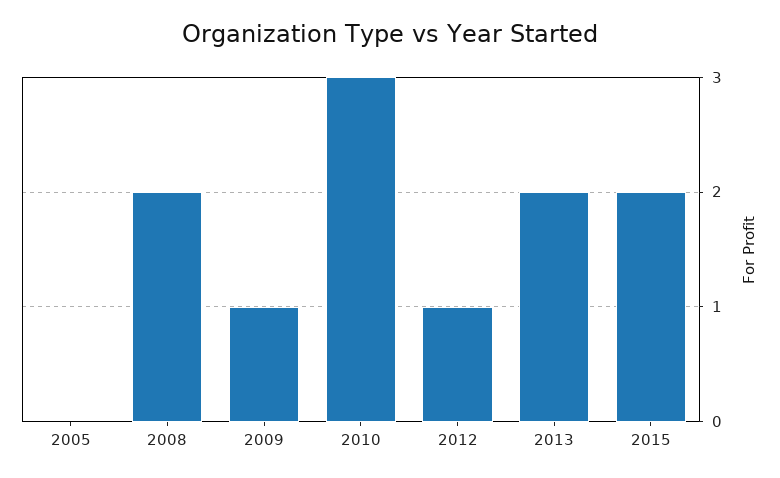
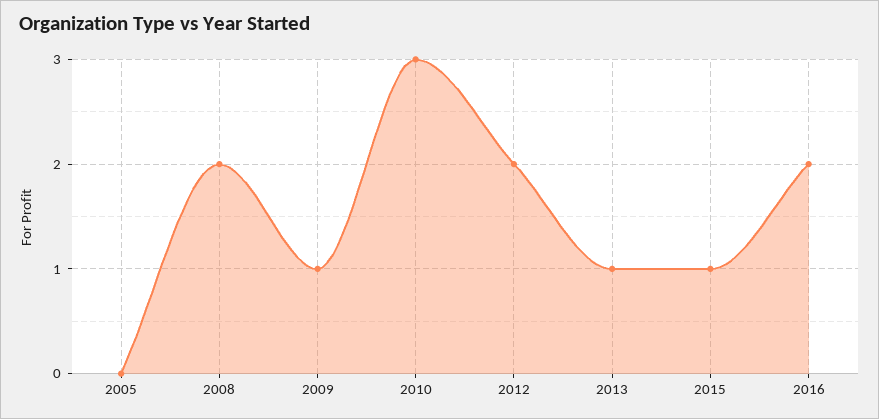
2012: 1 -> 2
2013: 2 -> 1
2015: 2 -> 1
2016: none -> 2

